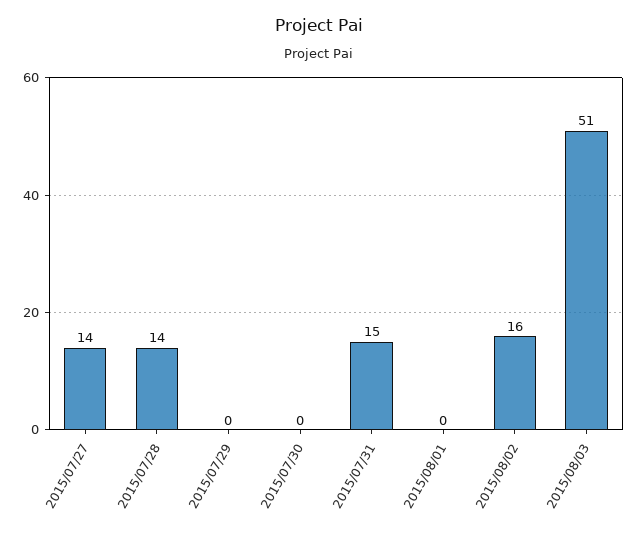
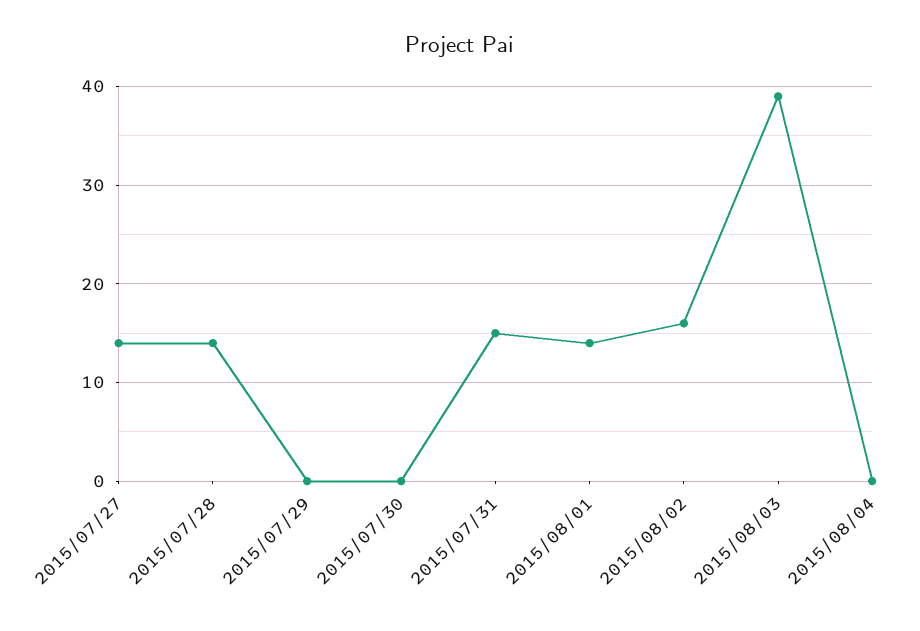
2015/08/01: 0 -> 14
2015/08/03: 51 -> 39
2015/08/04: none -> 0

